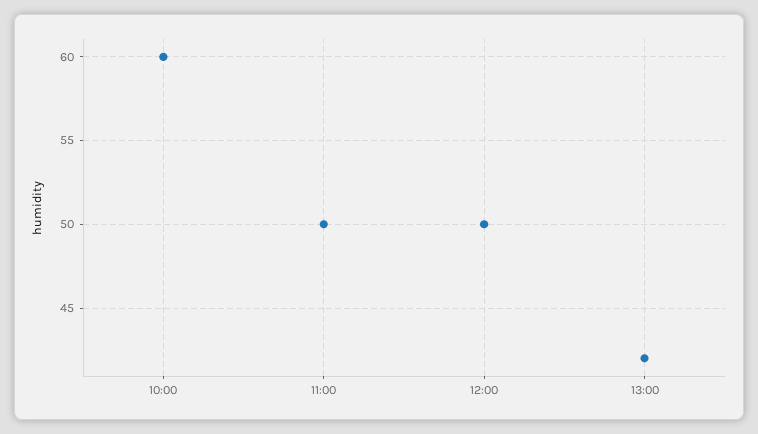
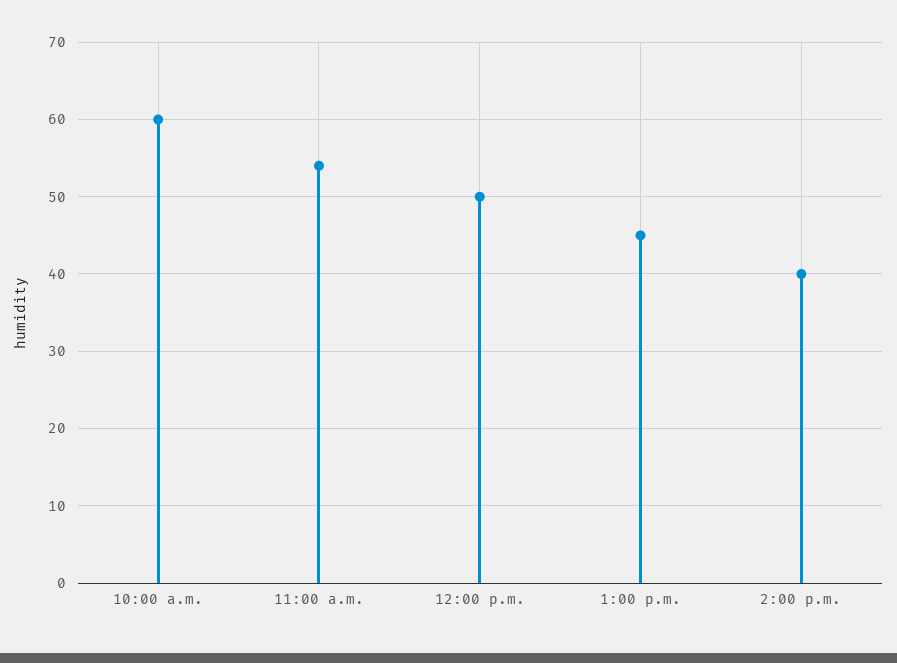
11:00: 50 -> 54
13:00: 42 -> 45
2:00 p.m.: none -> 40

